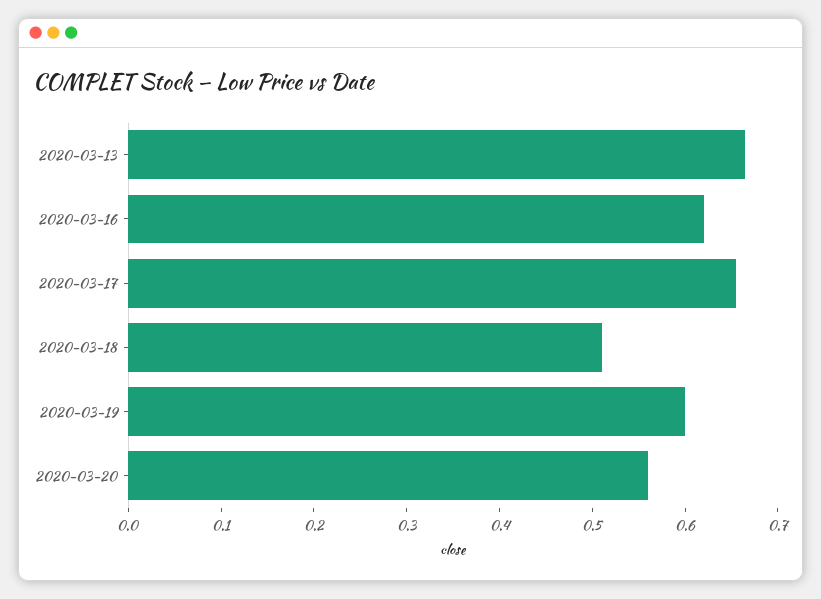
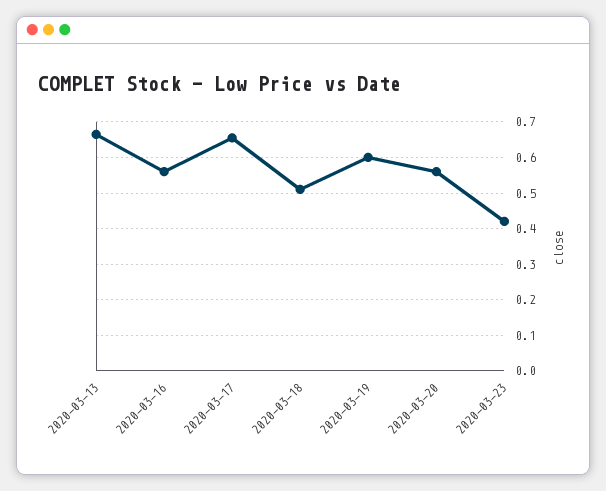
2020-03-16: 0.62 -> 0.56
2020-03-23: none -> 0.42

